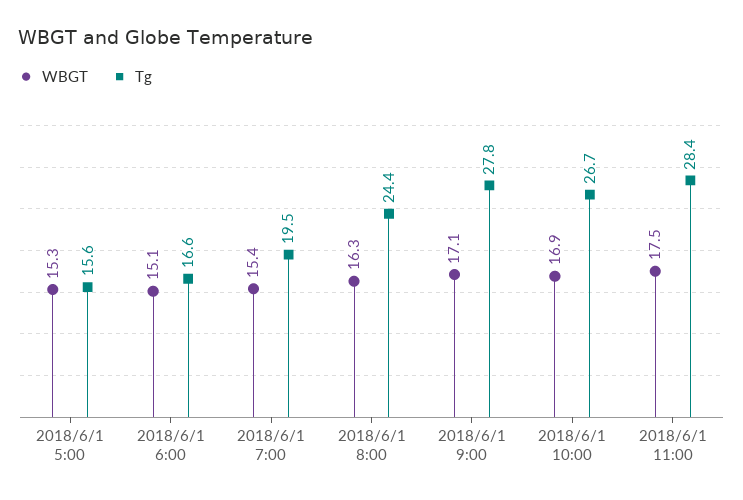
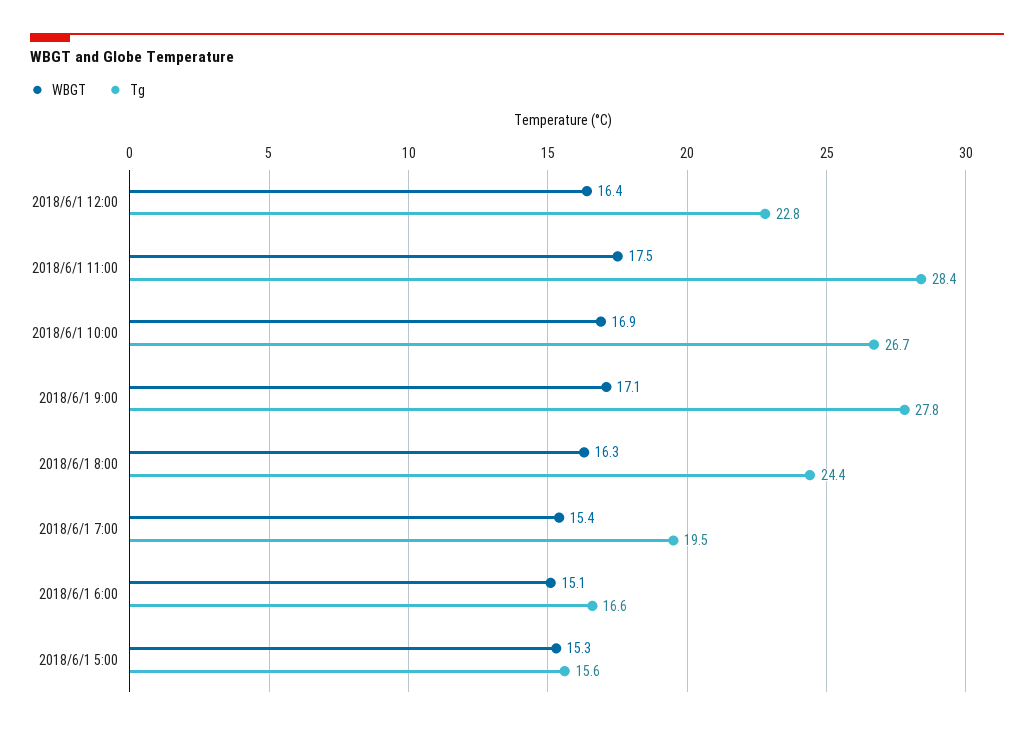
WBGT, 2018/6/1 12:00: none -> 16.4
Tg, 2018/6/1 12:00: none -> 22.8

